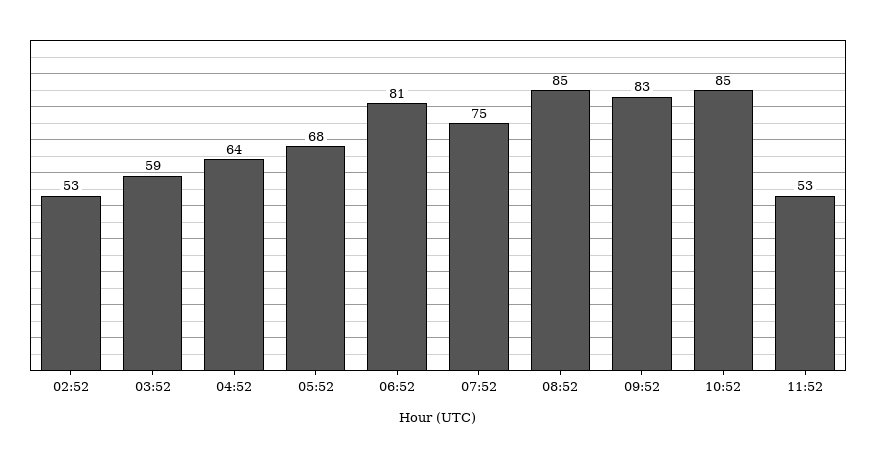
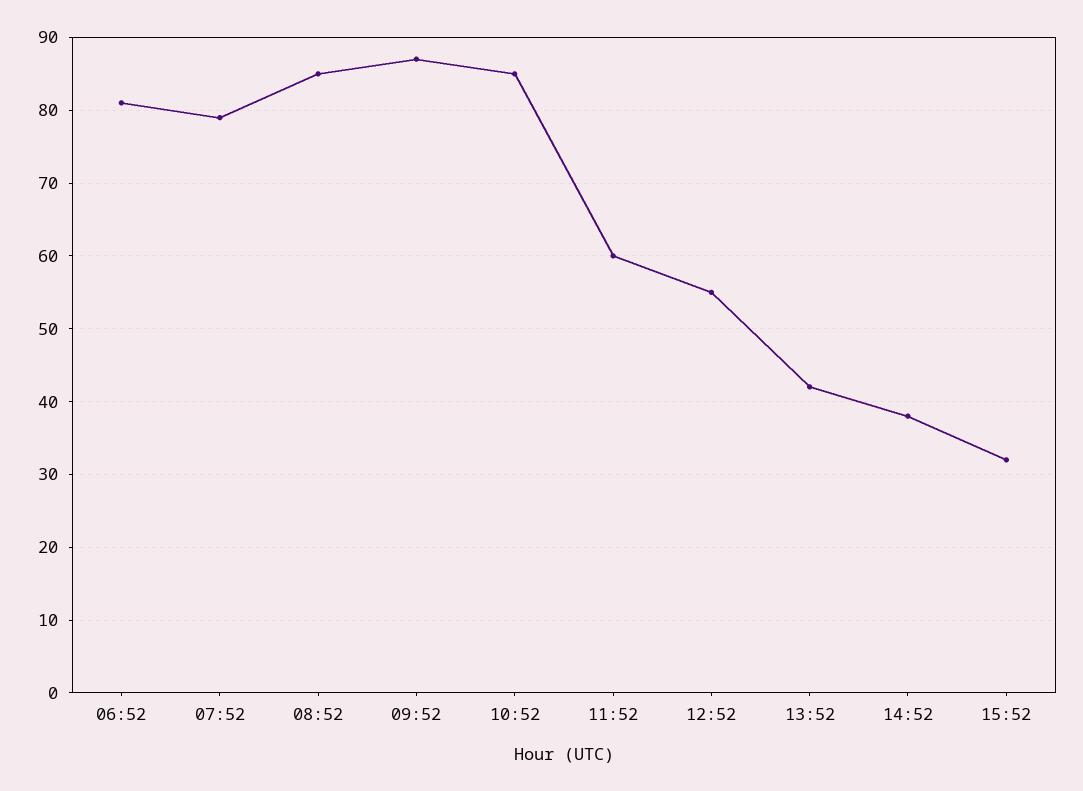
02:52: 53 -> none
03:52: 59 -> none
04:52: 64 -> none
05:52: 68 -> none
07:52: 75 -> 79
09:52: 83 -> 87
11:52: 53 -> 60
12:52: none -> 55
13:52: none -> 42
14:52: none -> 38
15:52: none -> 32

